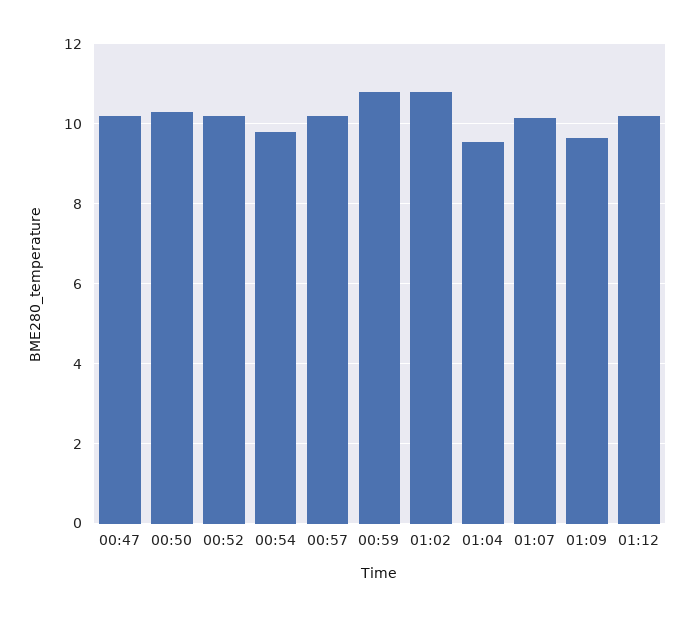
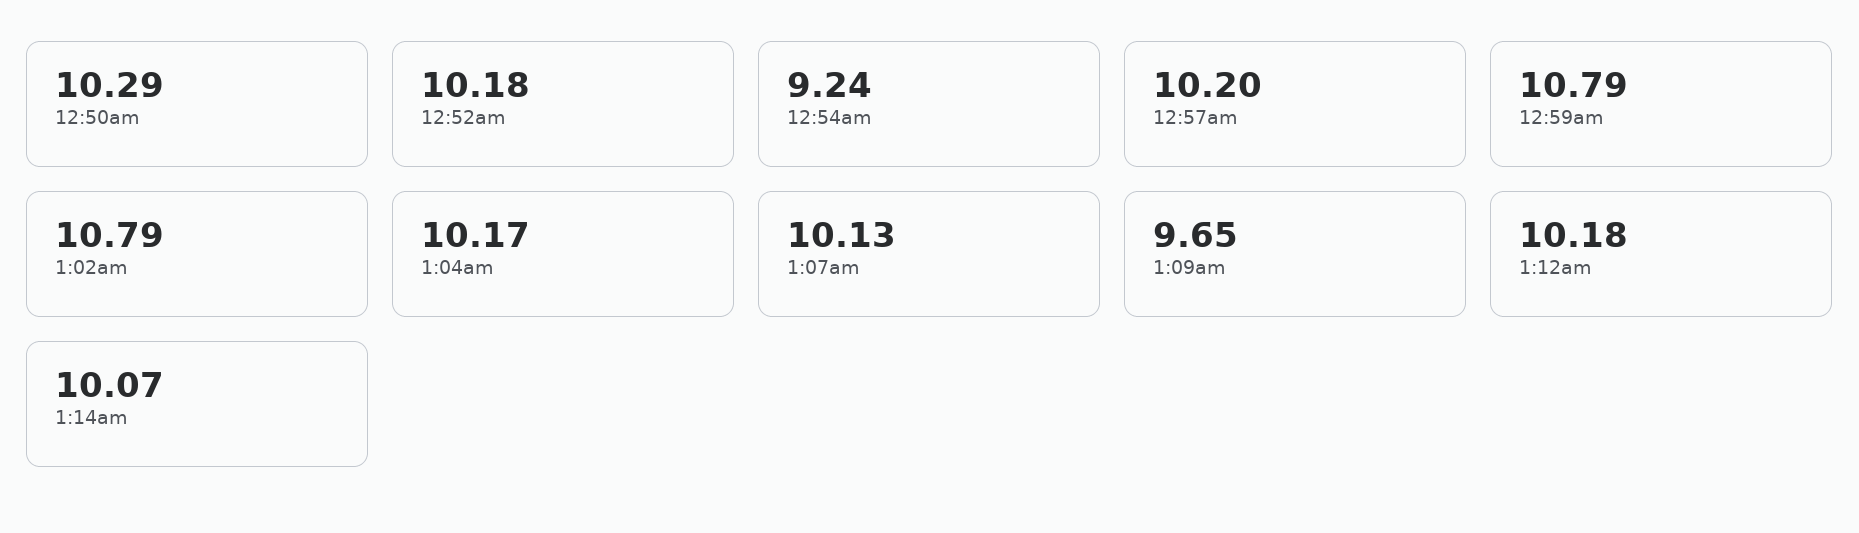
00:47: 10.2 -> none
00:54: 9.8 -> 9.24
01:04: 9.6 -> 10.17
1:14am: none -> 10.07

